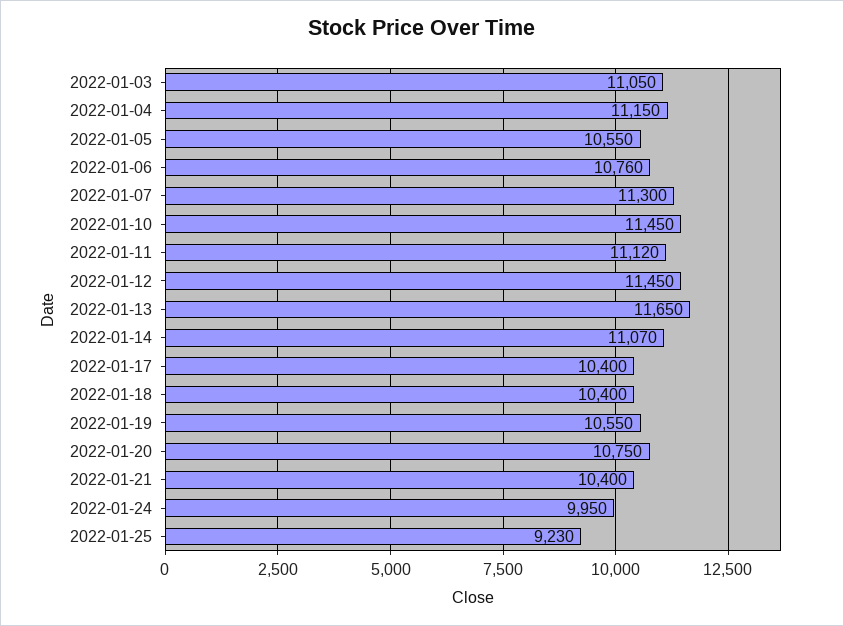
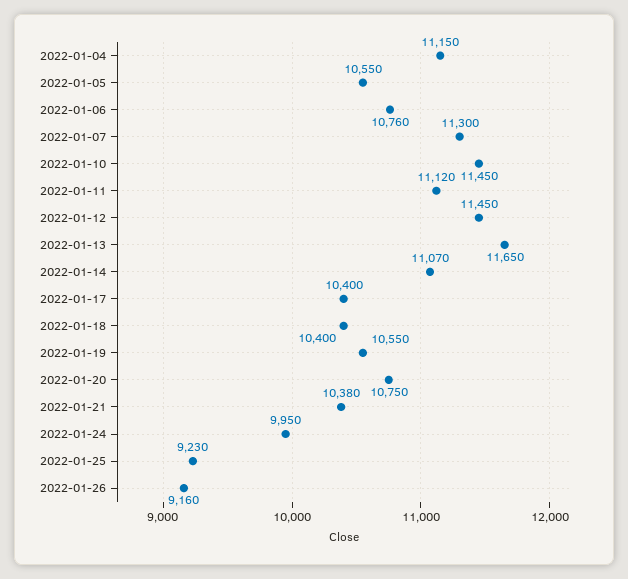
2022-01-03: 11050 -> none
2022-01-21: 10400 -> 10380
2022-01-26: none -> 9160

